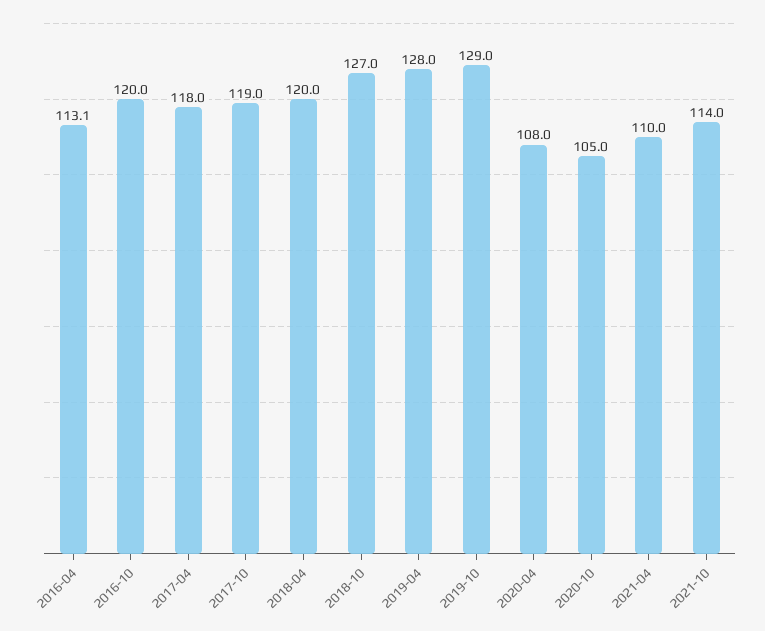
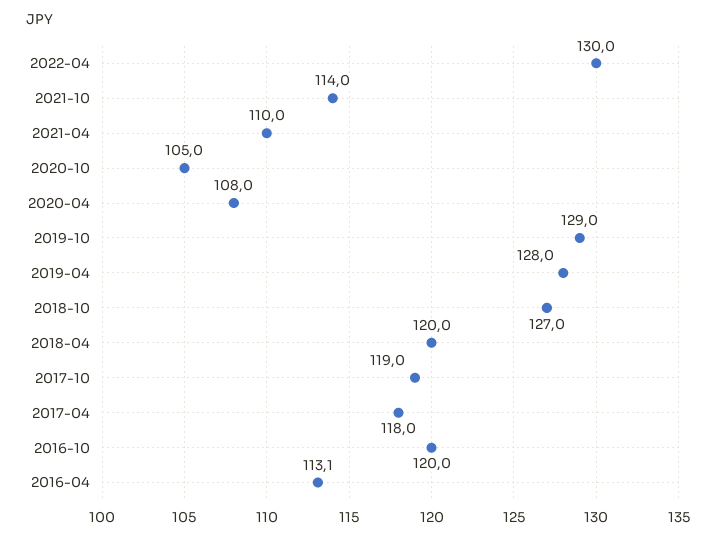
2022-04: none -> 130

